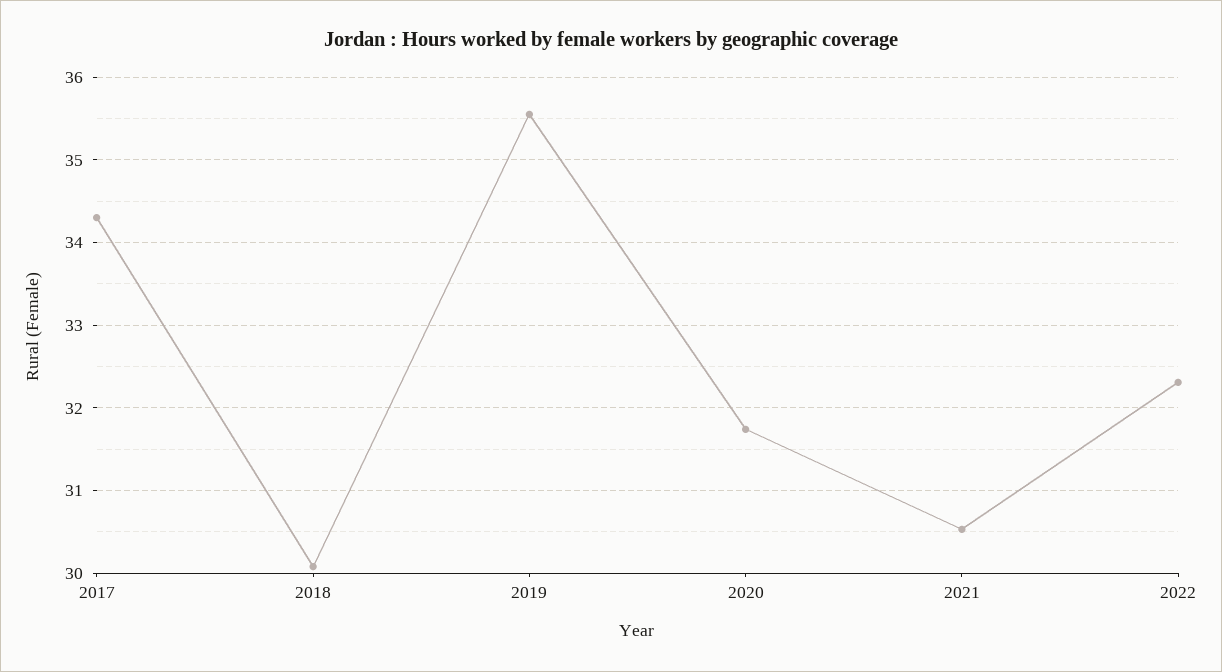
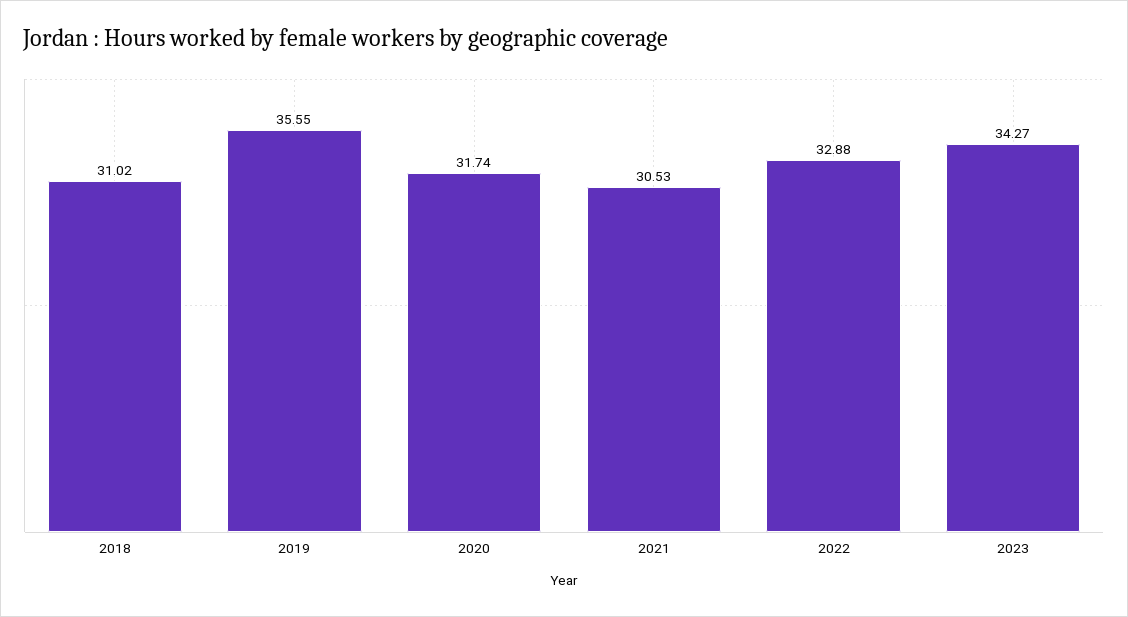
2017: 34.3 -> none
2018: 30.1 -> 31.02
2022: 32.3 -> 32.88
2023: none -> 34.27

